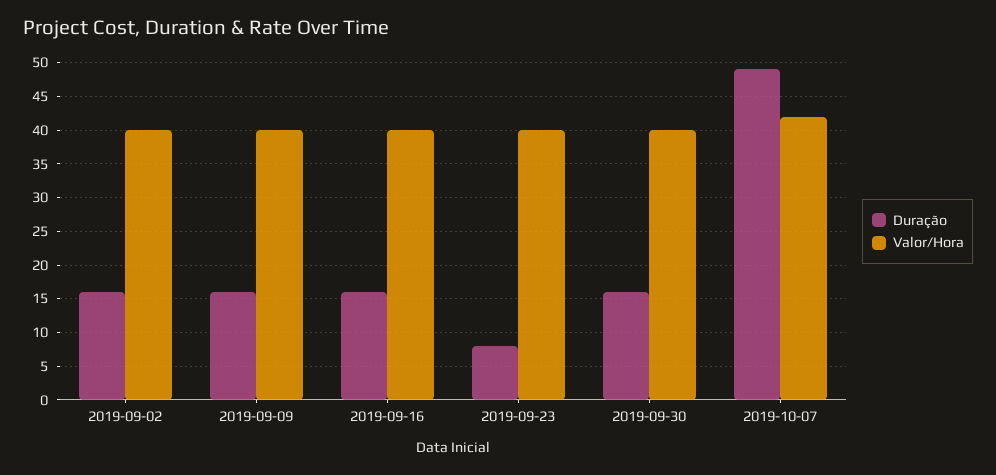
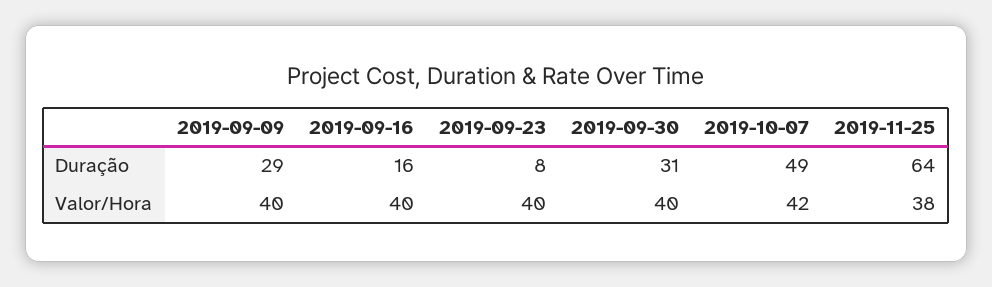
Duração, 2019-09-02: 16 -> none
Valor/Hora, 2019-09-02: 40 -> none
Duração, 2019-09-09: 16 -> 29
Duração, 2019-09-30: 16 -> 31
Duração, 2019-11-25: none -> 64
Valor/Hora, 2019-11-25: none -> 38

